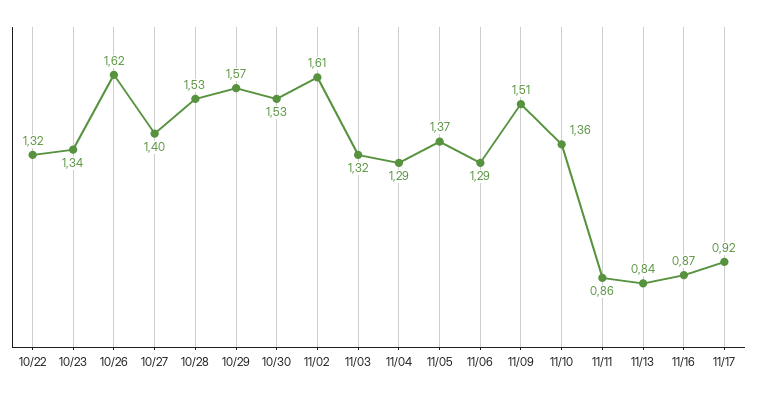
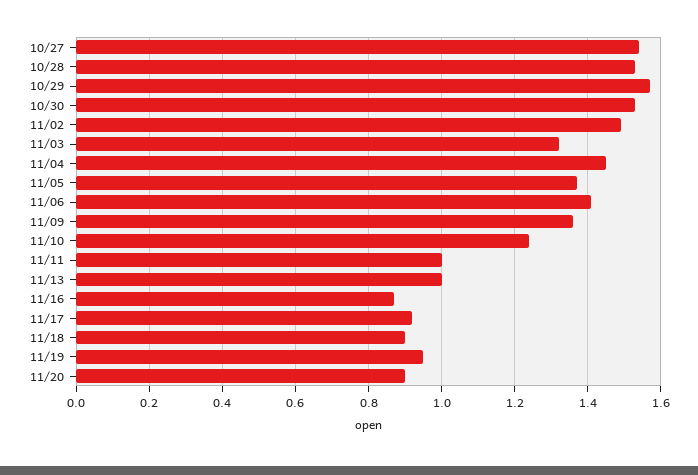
10/22: 1.32 -> none
10/23: 1.34 -> none
10/26: 1.62 -> none
10/27: 1.4 -> 1.55
11/02: 1.61 -> 1.5
11/04: 1.29 -> 1.45
11/06: 1.29 -> 1.4
11/09: 1.51 -> 1.35
11/10: 1.36 -> 1.25
11/11: 0.86 -> 1
11/13: 0.84 -> 1
11/18: none -> 0.9
11/19: none -> 0.95
11/20: none -> 0.9

